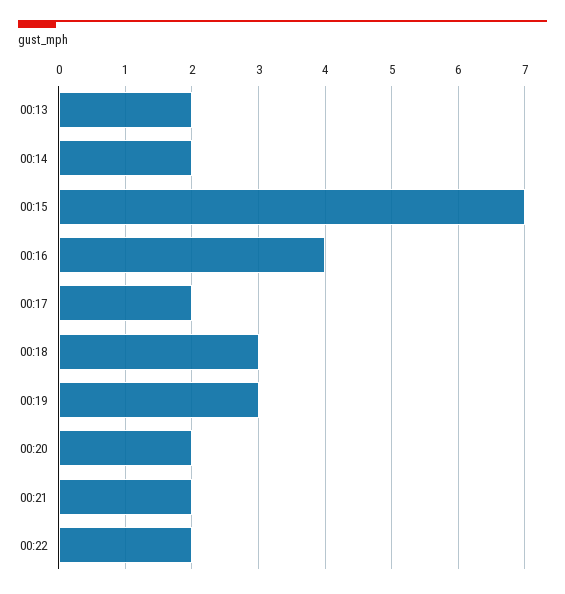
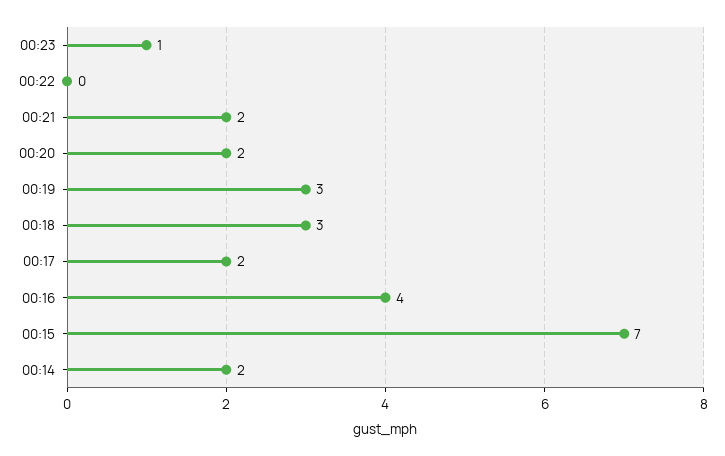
00:13: 2 -> none
00:22: 2 -> 0
00:23: none -> 1

